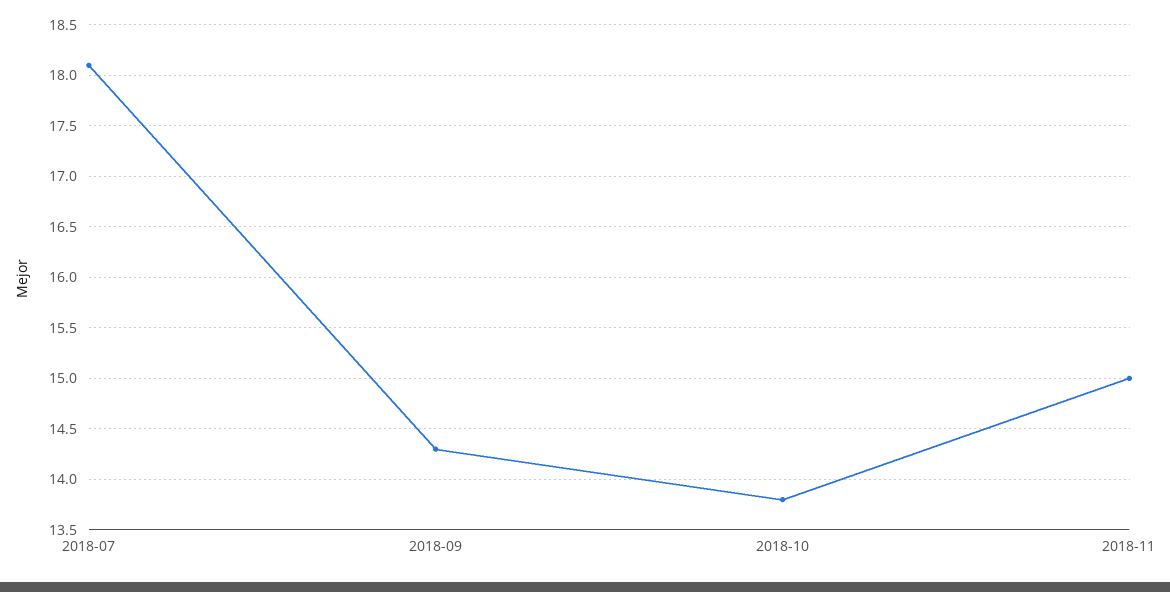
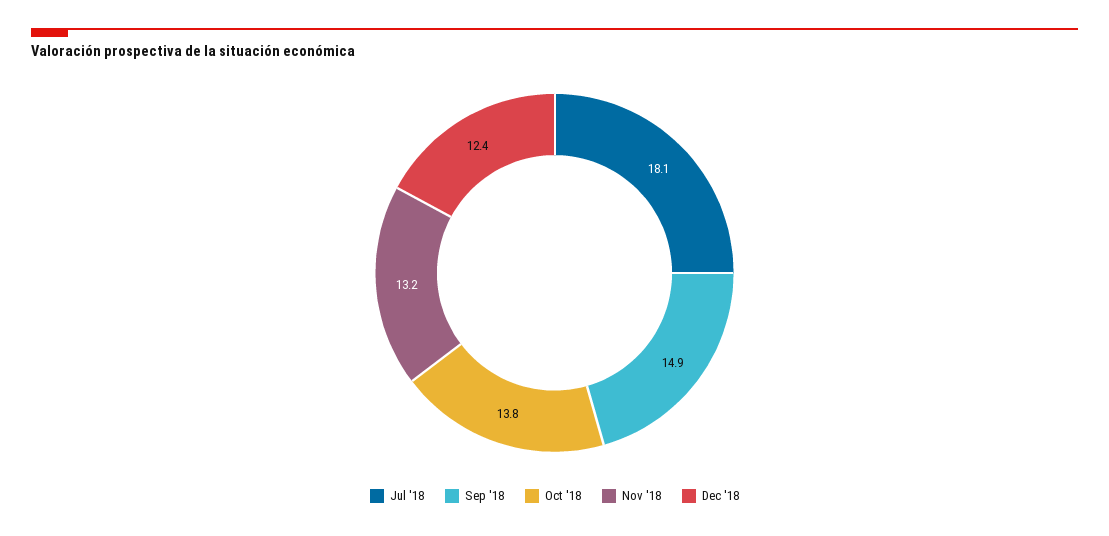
2018-09: 14.3 -> 14.9
2018-11: 15 -> 13.2
Dec '18: none -> 12.4

